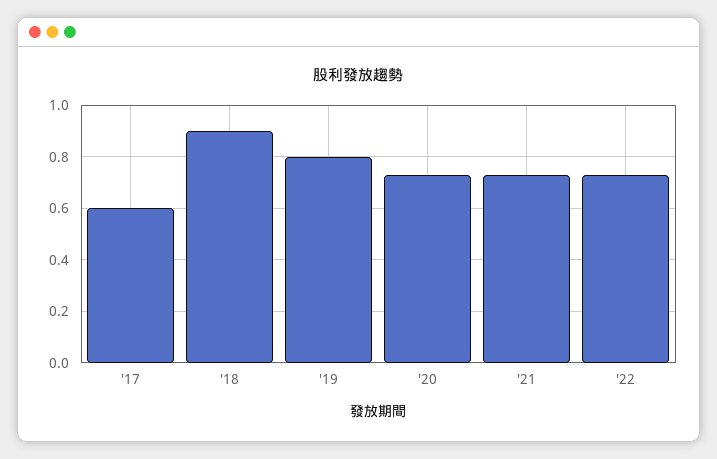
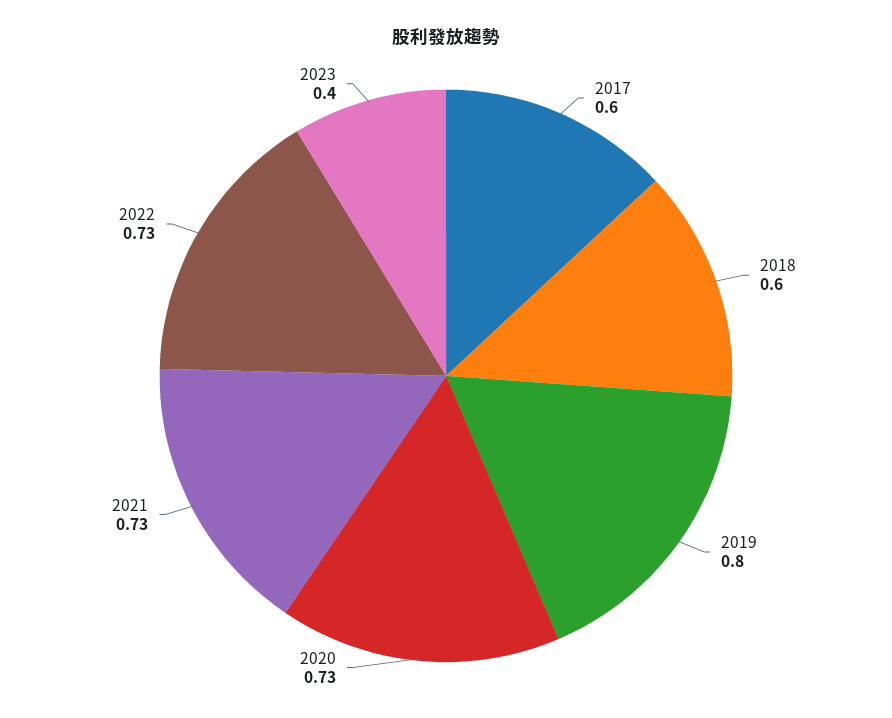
'18: 0.9 -> 0.6
2023: none -> 0.4

